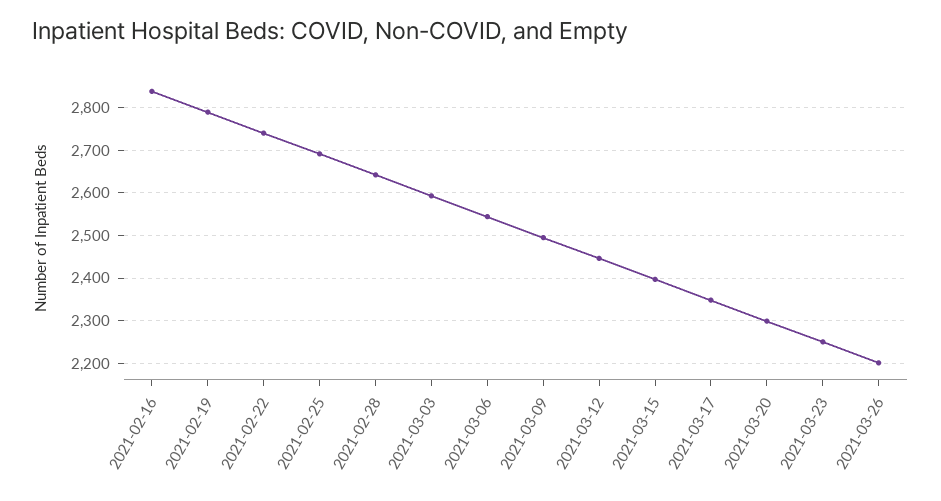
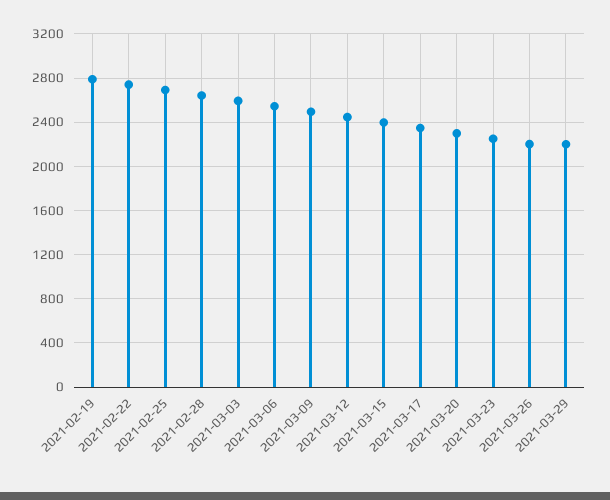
2021-02-16: 2840 -> none
2021-03-29: none -> 2200

